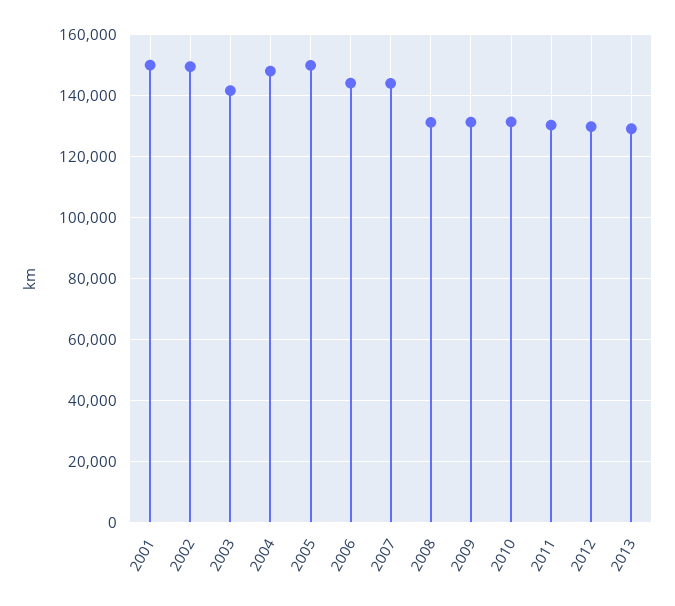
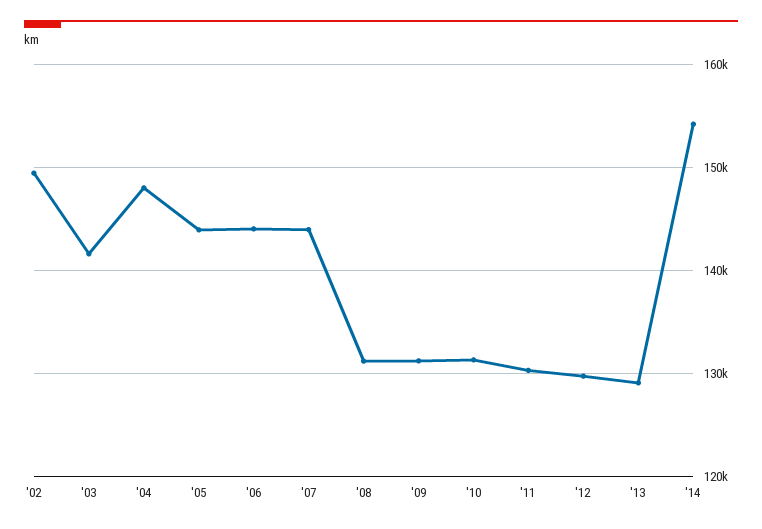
2001: 150000 -> none
2005: 150000 -> 144000
'14: none -> 154000

